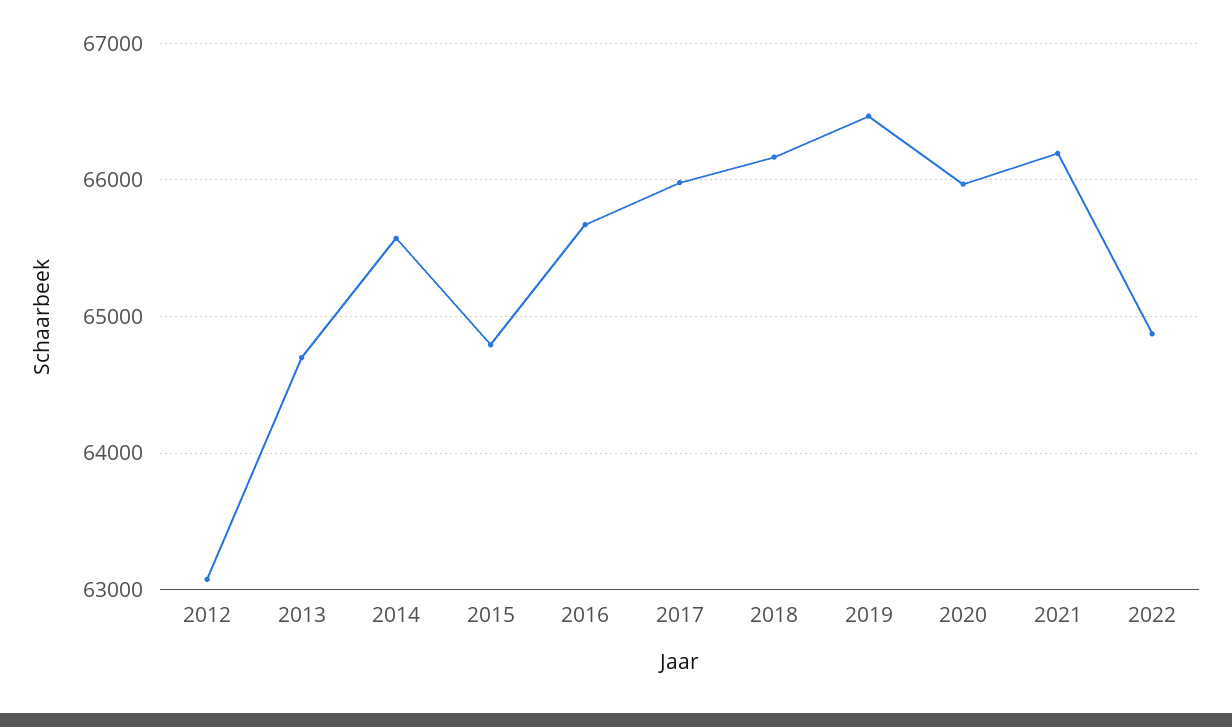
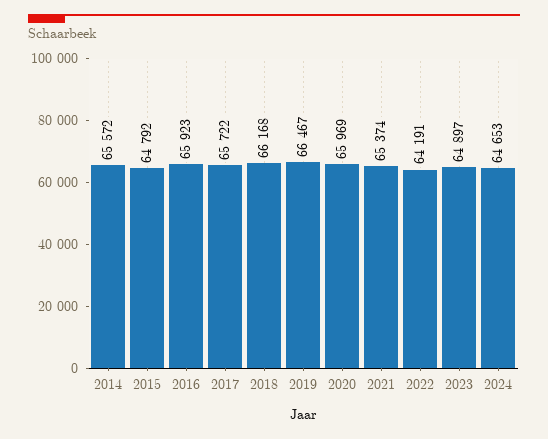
2012: 63100 -> none
2013: 64700 -> none
2016: 65700 -> 65923
2017: 66000 -> 65722
2021: 66200 -> 65374
2022: 64900 -> 64191
2023: none -> 64897
2024: none -> 64653

